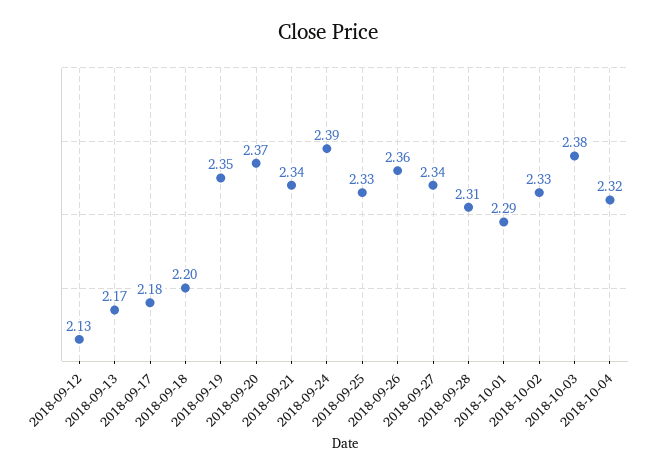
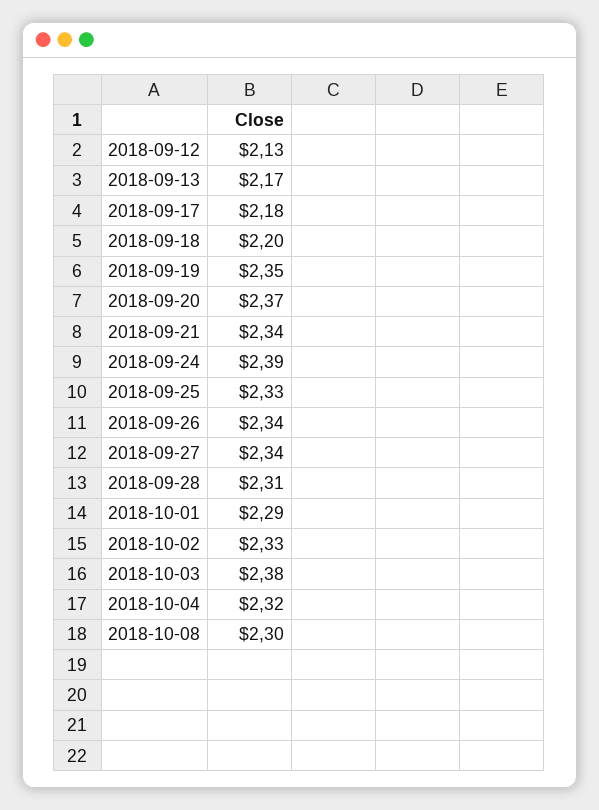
2018-09-26: 2.36 -> 2.34
2018-10-08: none -> 2.3

